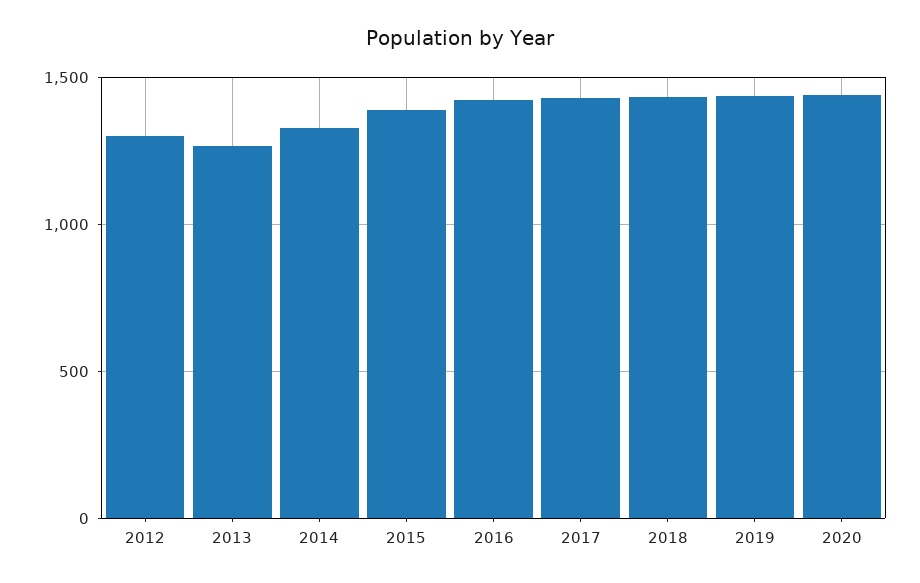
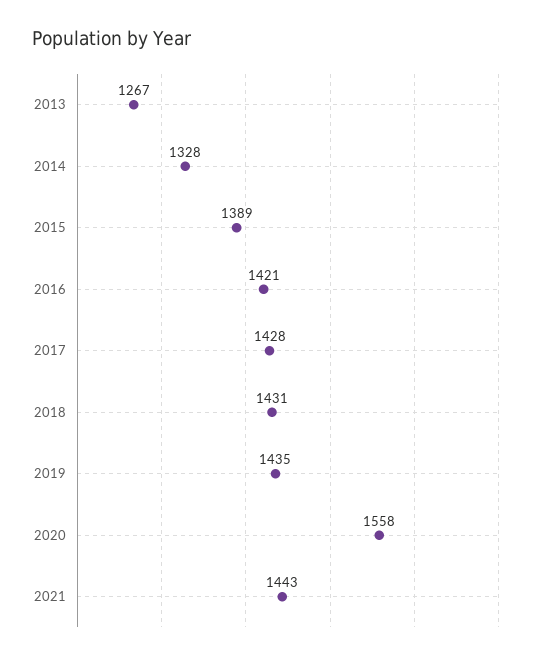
2012: 1300 -> none
2020: 1450 -> 1558
2021: none -> 1443

